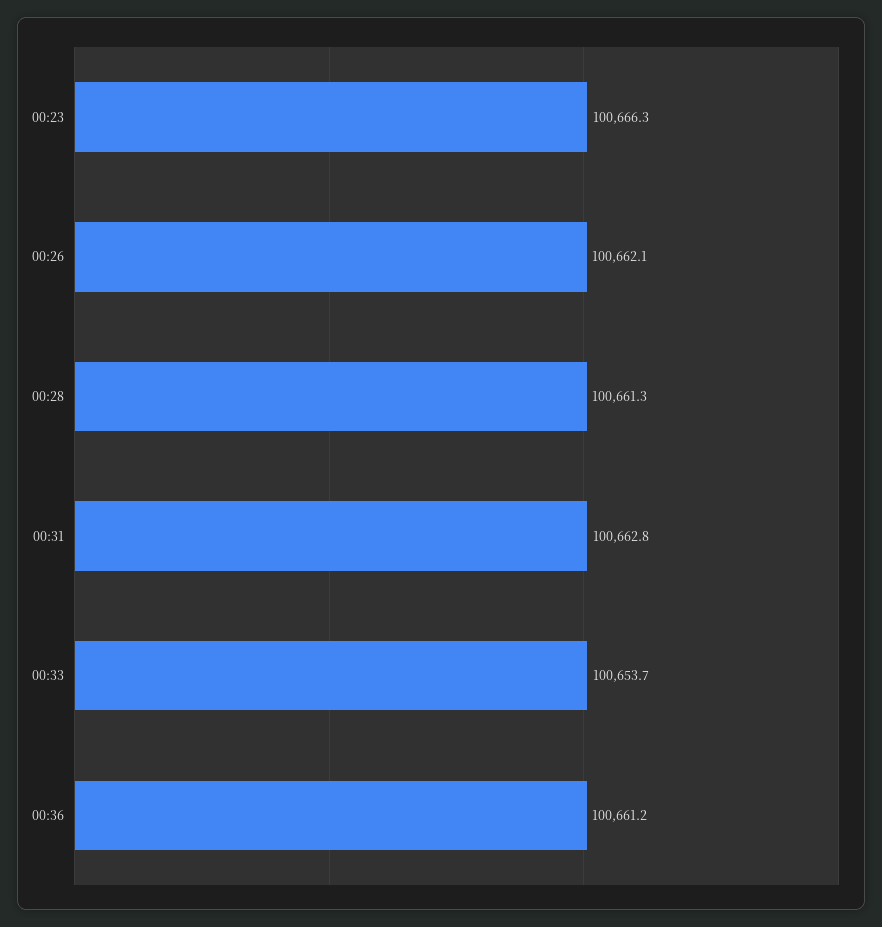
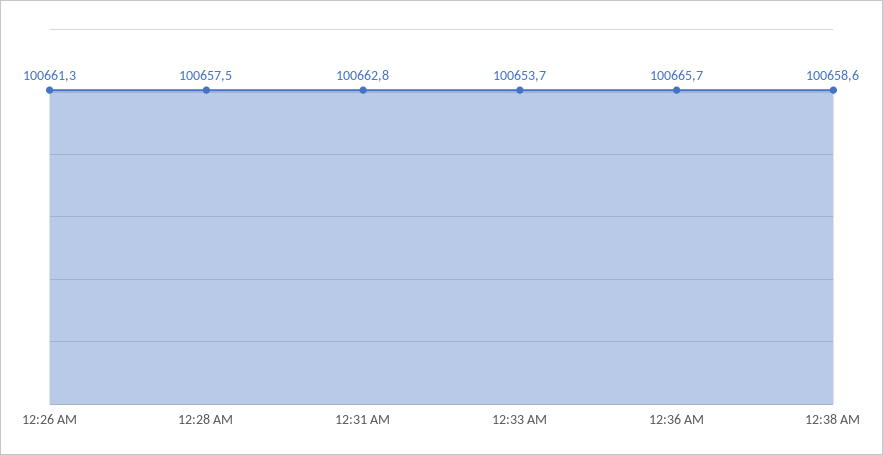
00:23: 100666.3 -> none
00:26: 100662.1 -> 100661.3
00:28: 100661.3 -> 100657.5
00:36: 100661.2 -> 100665.7
12:38 AM: none -> 100658.6

